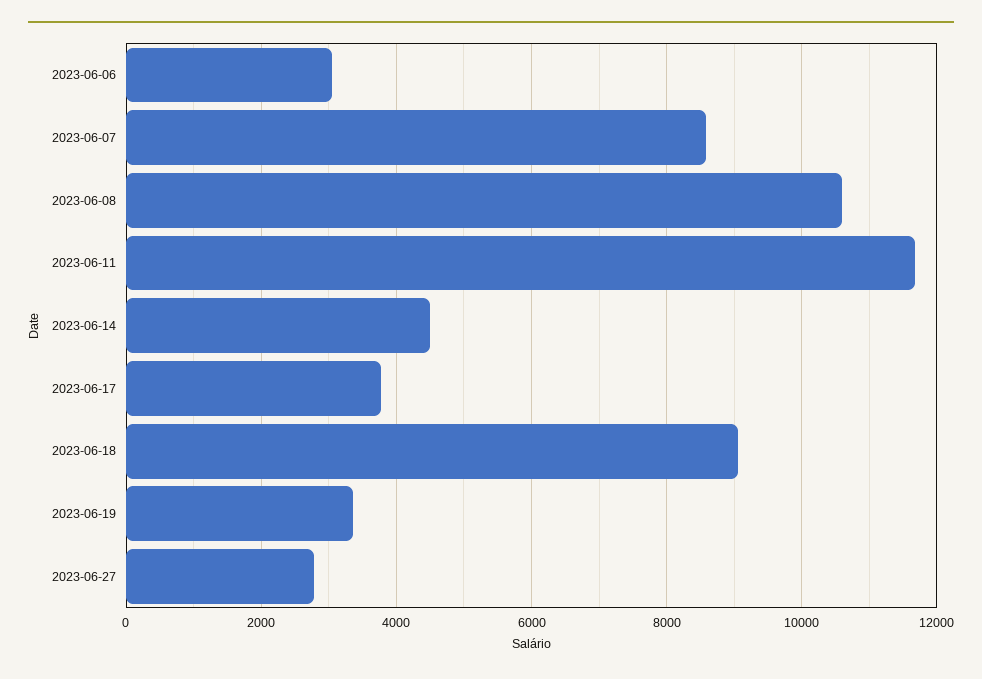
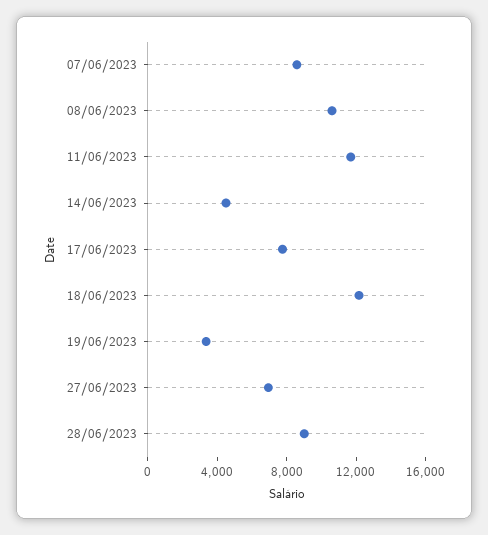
2023-06-06: 3000 -> none
2023-06-17: 3800 -> 8000
2023-06-18: 9000 -> 12000
2023-06-27: 2800 -> 7000
28/06/2023: none -> 9000

